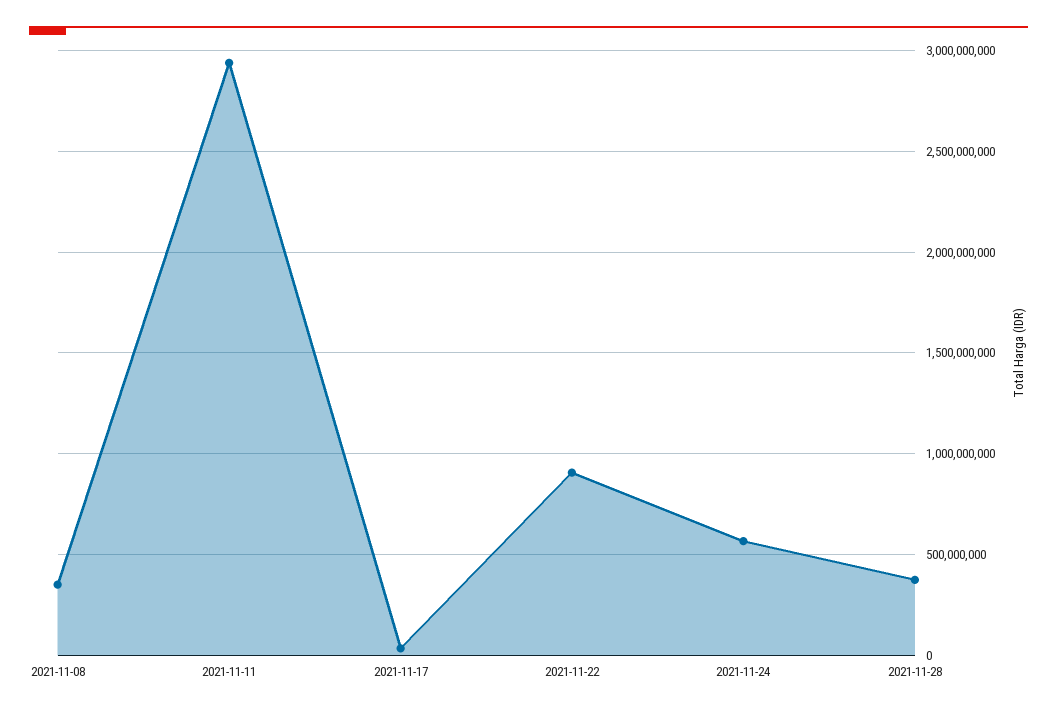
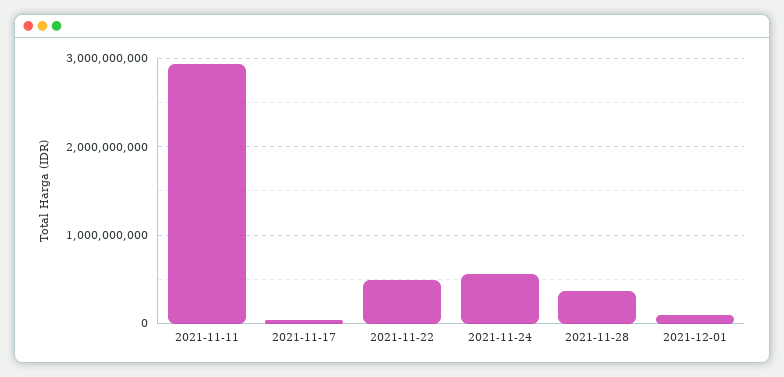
2021-11-08: 350000000 -> none
2021-11-22: 900000000 -> 500000000
2021-12-01: none -> 100000000

